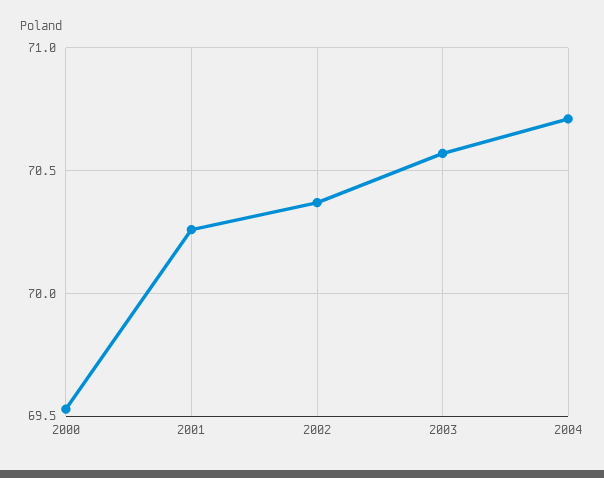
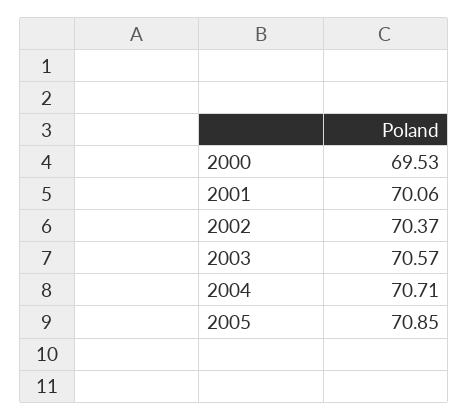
2001: 70.25 -> 70.06
2005: none -> 70.85

